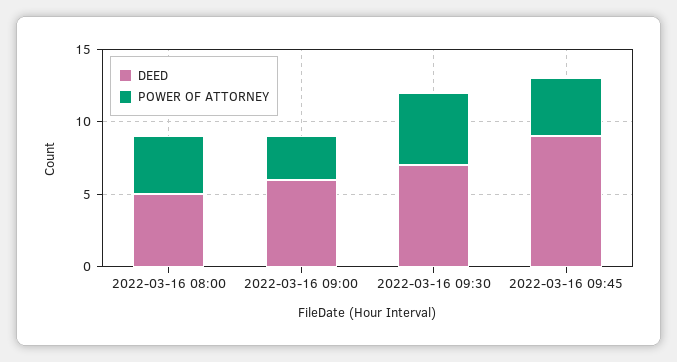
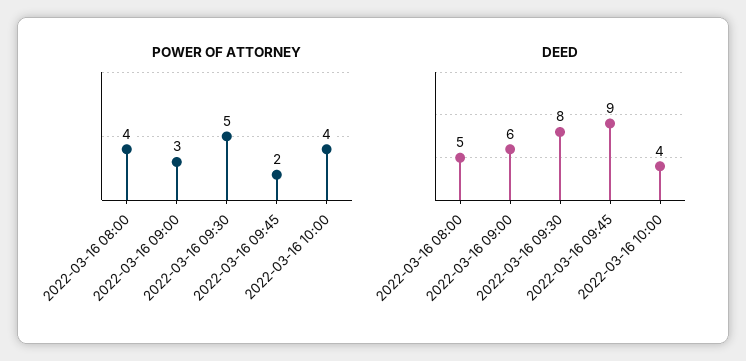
DEED, 2022-03-16 09:30: 7 -> 8
POWER OF ATTORNEY, 2022-03-16 09:45: 4 -> 2
POWER OF ATTORNEY, 2022-03-16 10:00: none -> 4
DEED, 2022-03-16 10:00: none -> 4

